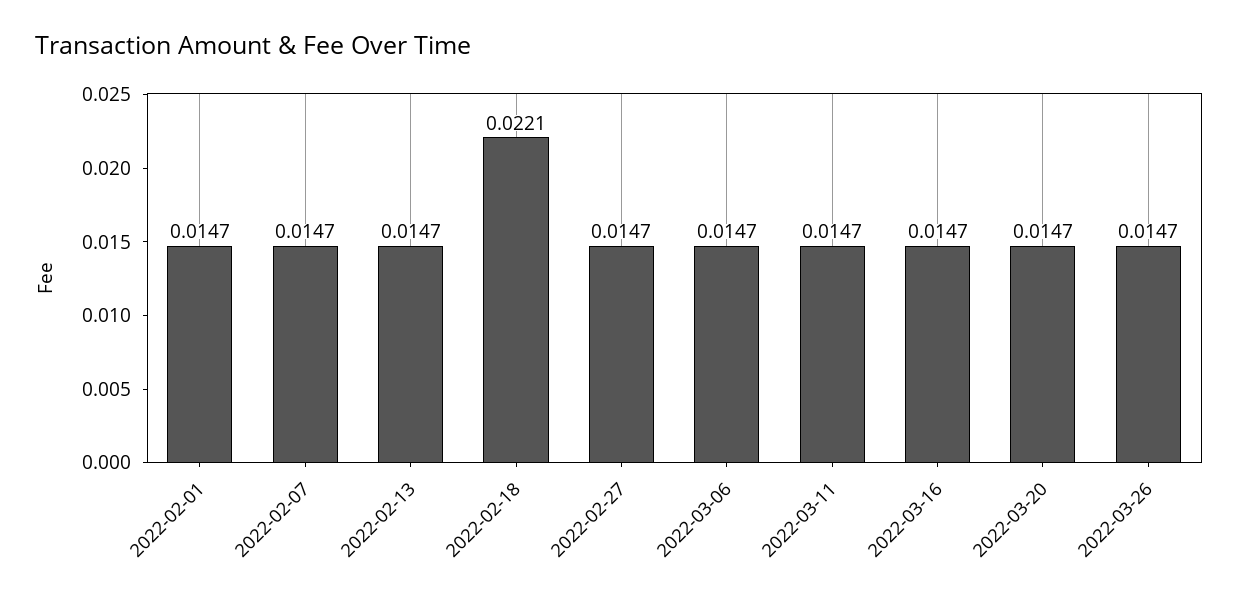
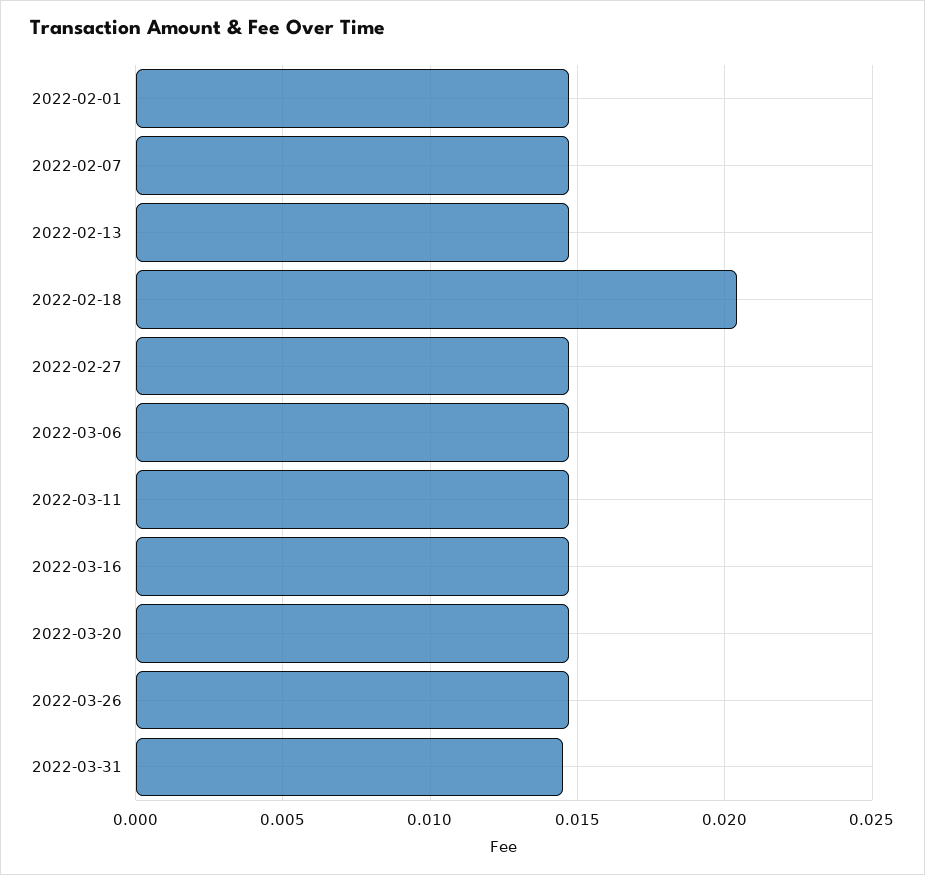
2022-02-18: 0.0221 -> 0.0205
2022-03-31: none -> 0.0145

